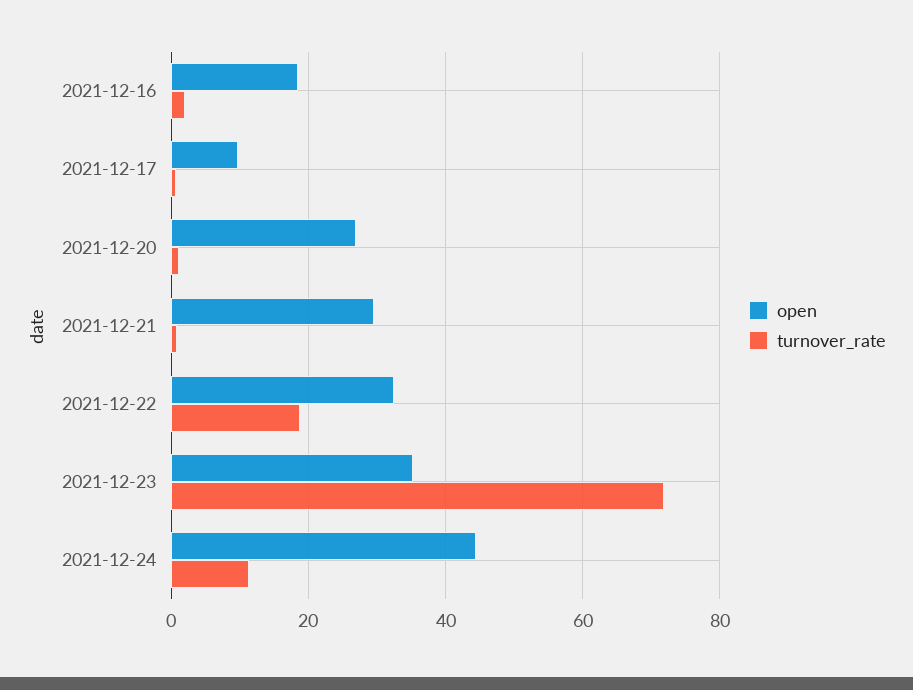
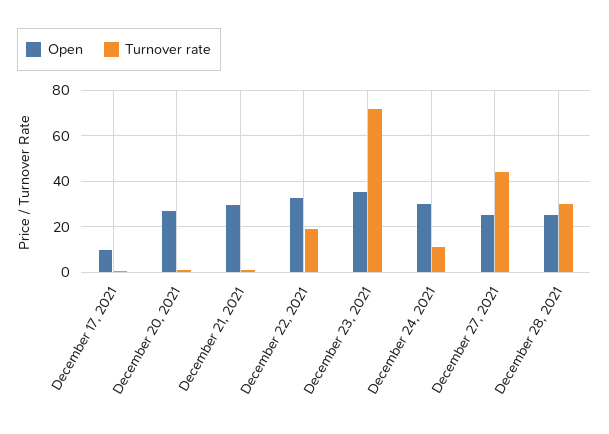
open, 2021-12-16: 18 -> none
turnover_rate, 2021-12-16: 2 -> none
open, 2021-12-24: 44 -> 30
open, December 27, 2021: none -> 25
turnover_rate, December 27, 2021: none -> 45
open, December 28, 2021: none -> 25
turnover_rate, December 28, 2021: none -> 30

